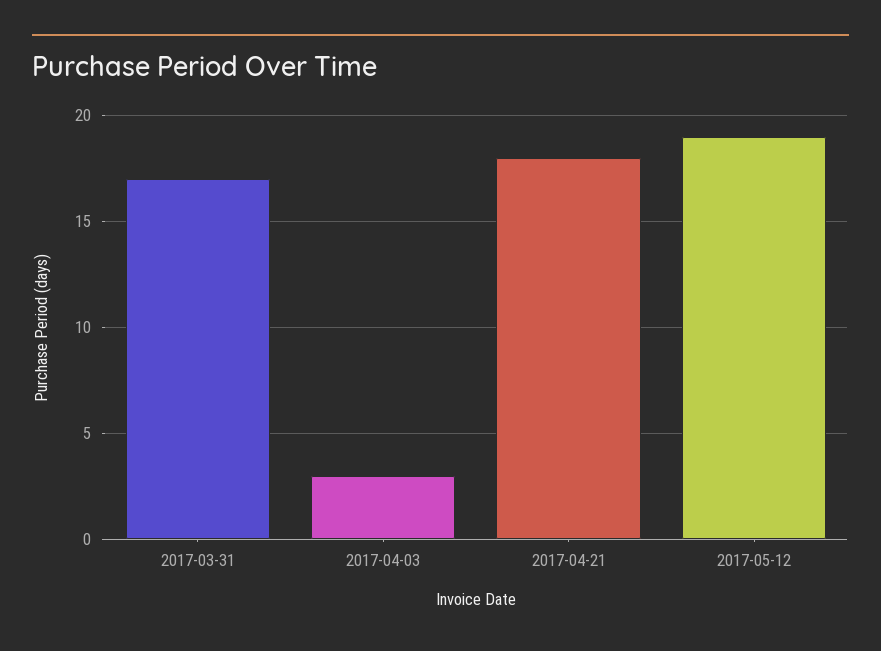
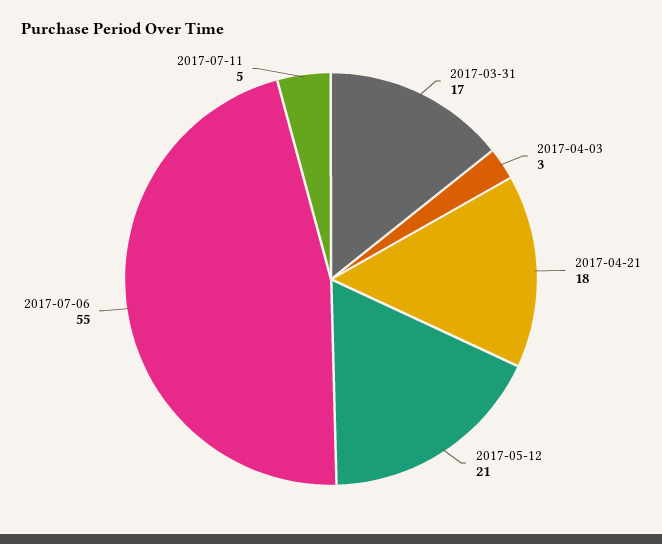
2017-05-12: 19 -> 21
2017-07-06: none -> 55
2017-07-11: none -> 5

